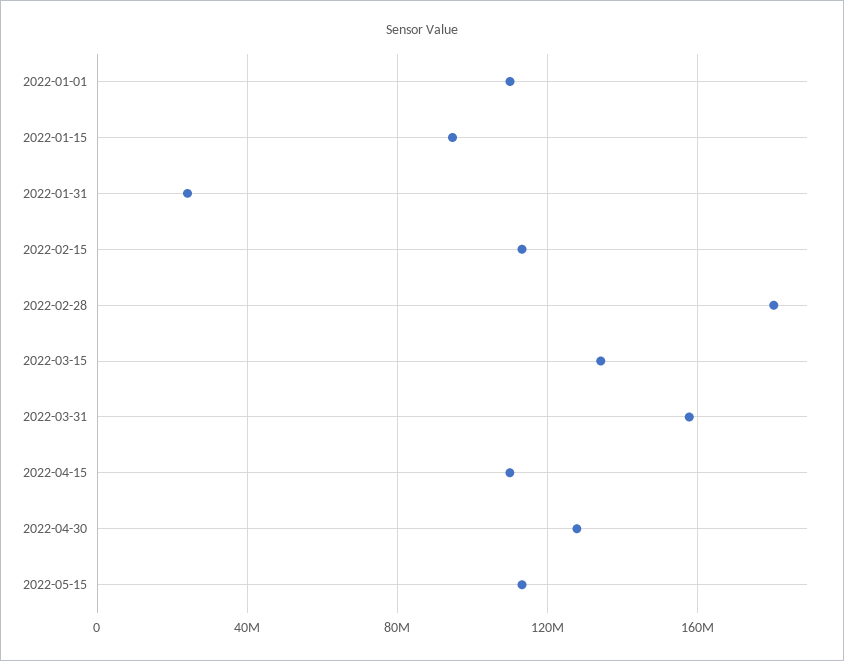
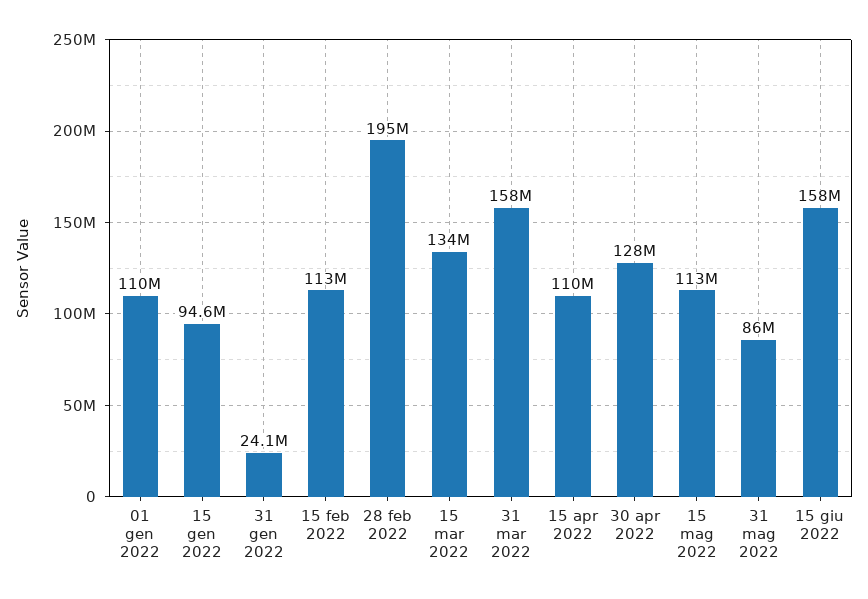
2022-02-28: 180000000 -> 195000000
31 mag 2022: none -> 86000000
15 giu 2022: none -> 158000000

